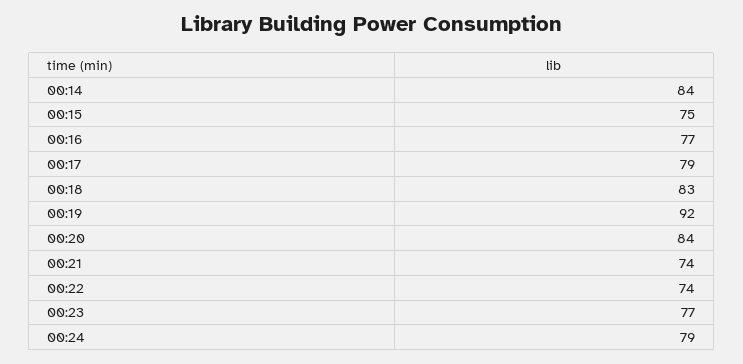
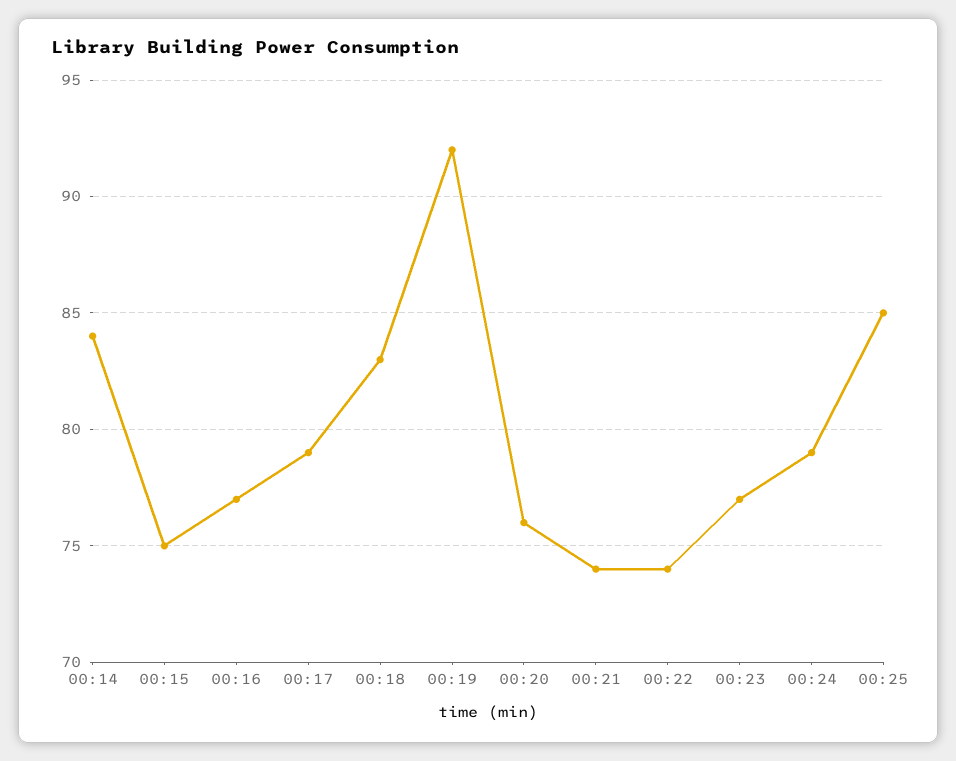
00:20: 84 -> 76
00:25: none -> 85

